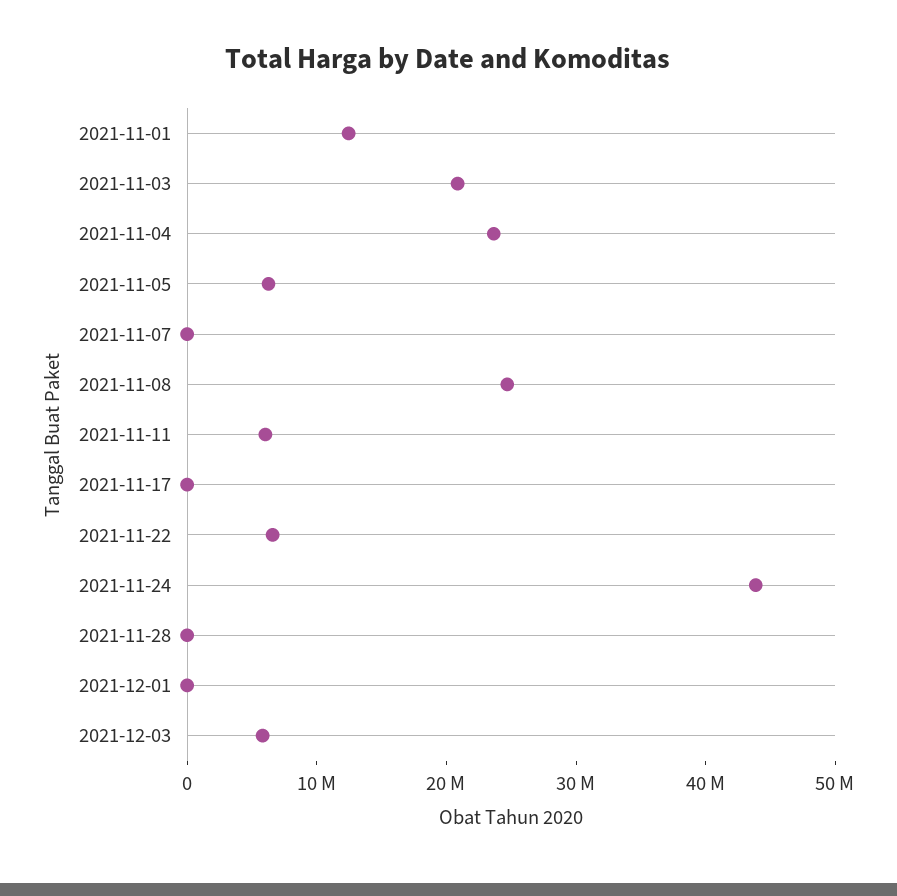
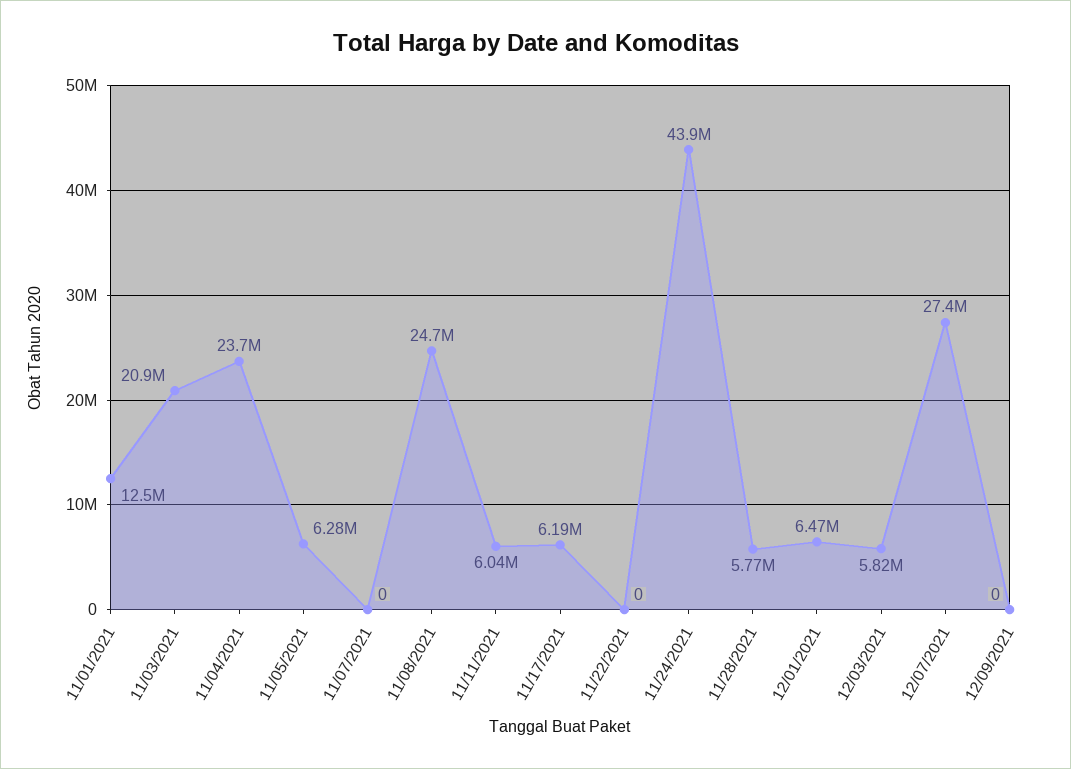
2021-11-17: 0 -> 6190000
2021-11-22: 6000000 -> 0
2021-11-28: 0 -> 5770000
2021-12-01: 0 -> 6470000
12/07/2021: none -> 27400000
12/09/2021: none -> 0

